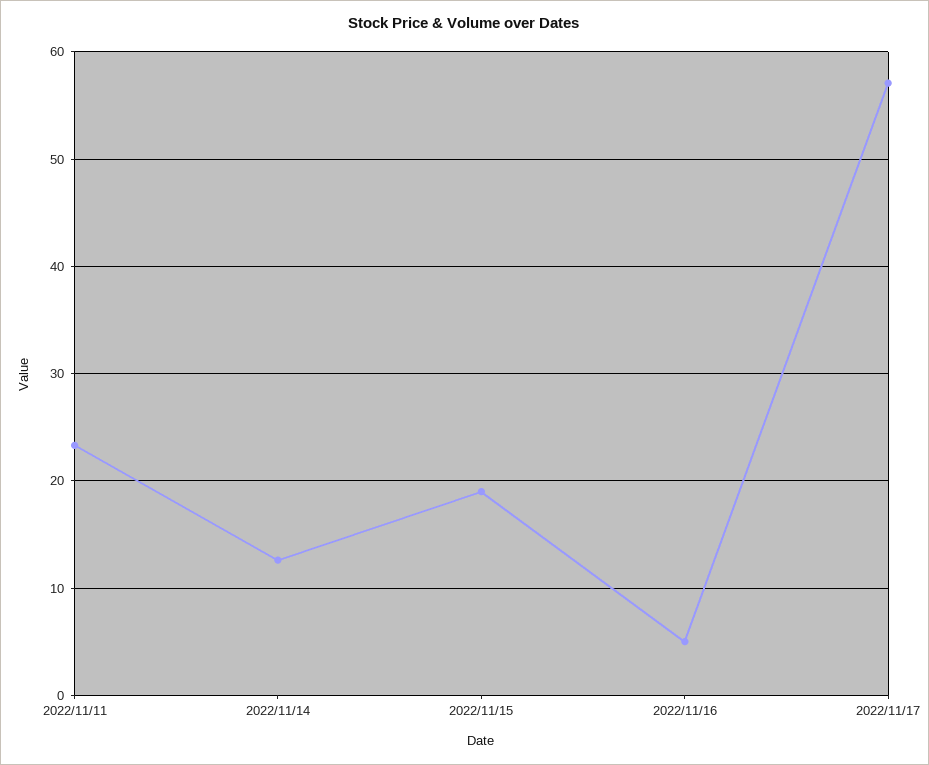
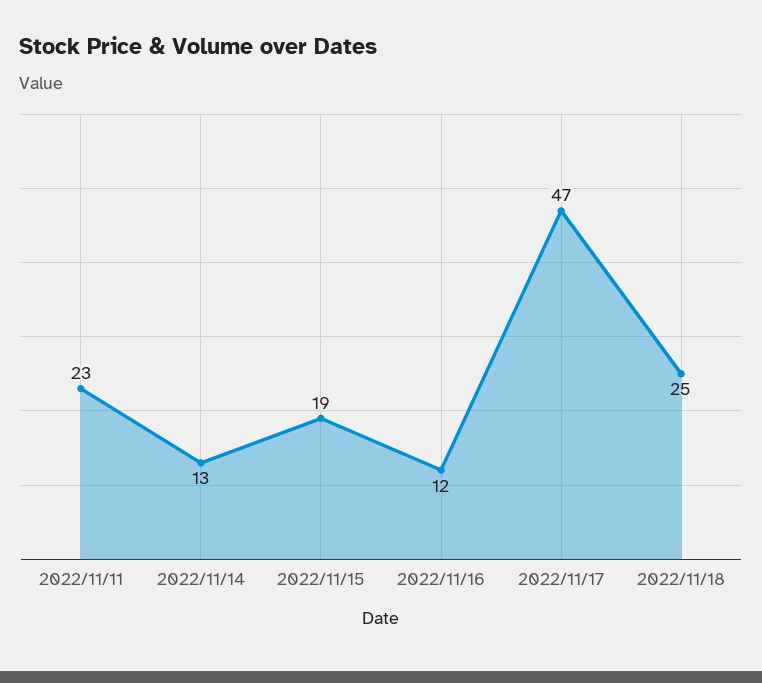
2022/11/16: 5 -> 12
2022/11/17: 57 -> 47
2022/11/18: none -> 25

